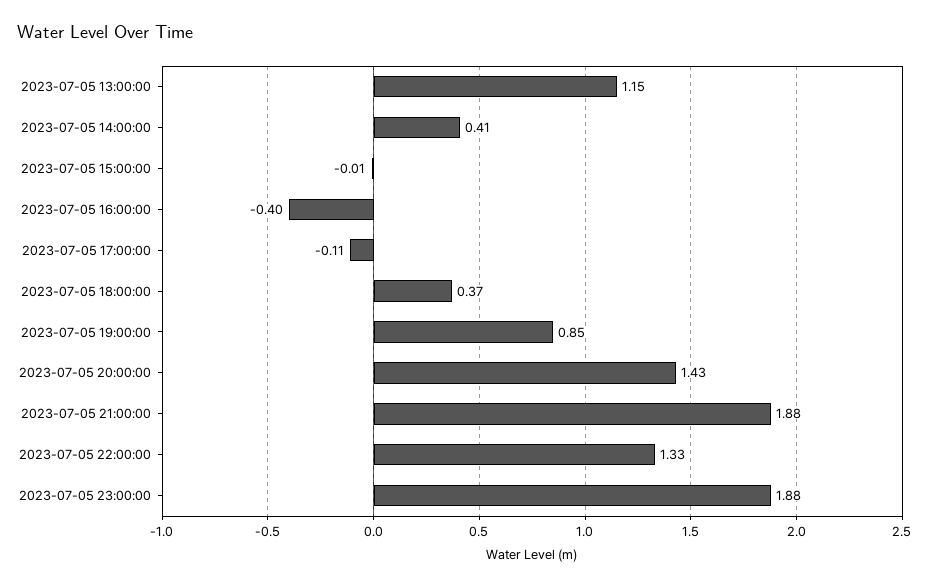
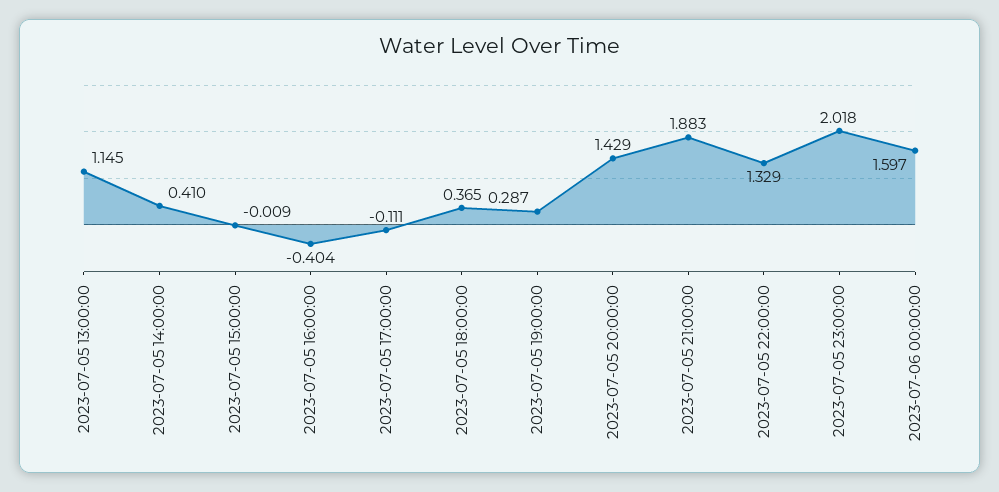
2023-07-05 19:00:00: 0.85 -> 0.287
2023-07-05 23:00:00: 1.88 -> 2.018
2023-07-06 00:00:00: none -> 1.597

